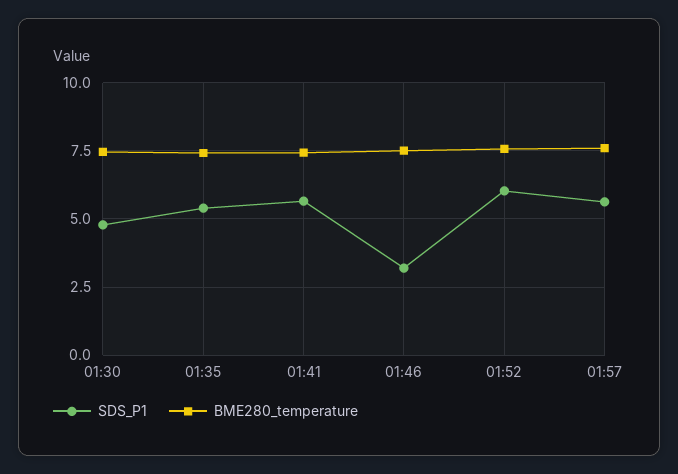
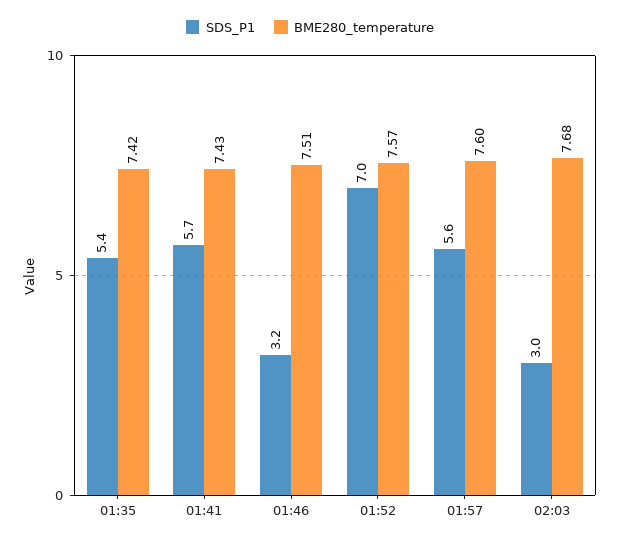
SDS_P1, 01:30: 4.75 -> none
BME280_temperature, 01:30: 7.5 -> none
SDS_P1, 01:52: 6 -> 7
SDS_P1, 02:03: none -> 3
BME280_temperature, 02:03: none -> 7.68

